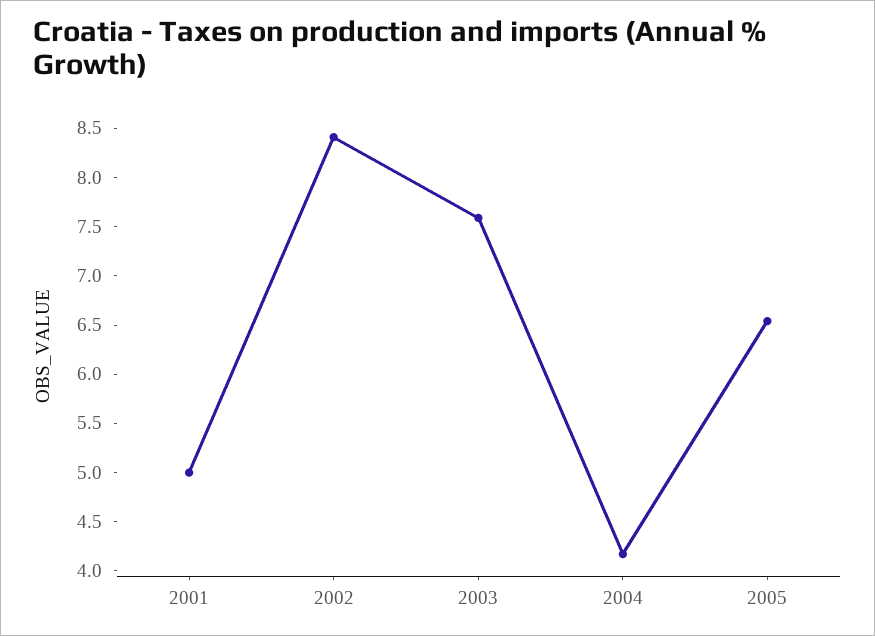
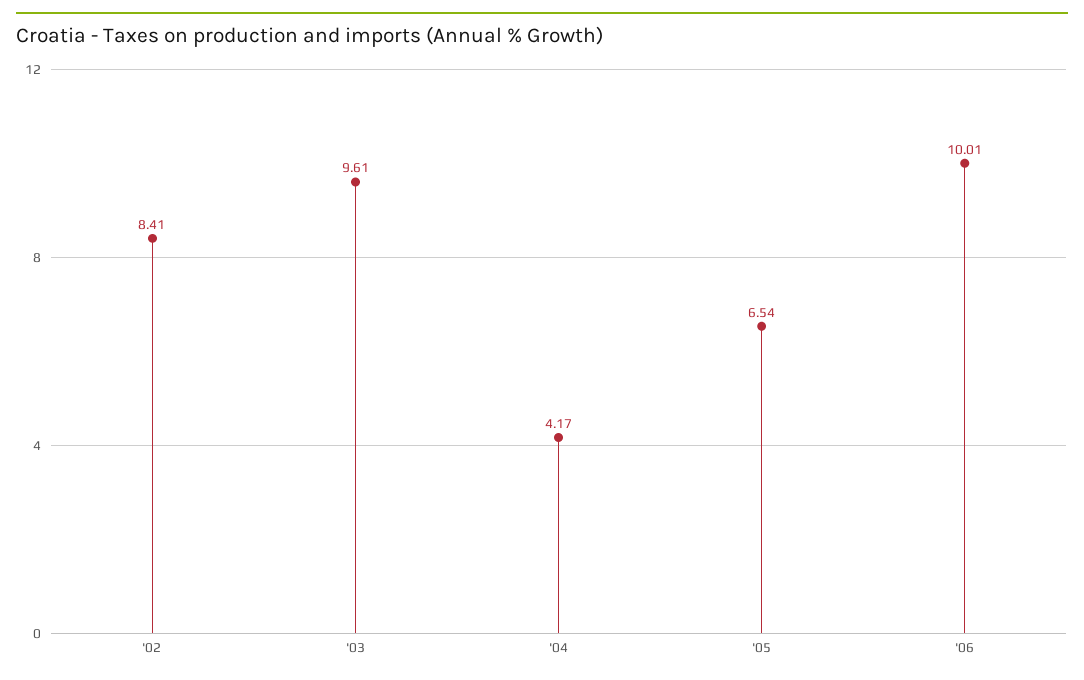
2001: 5 -> none
2003: 7.6 -> 9.61
'06: none -> 10.01

